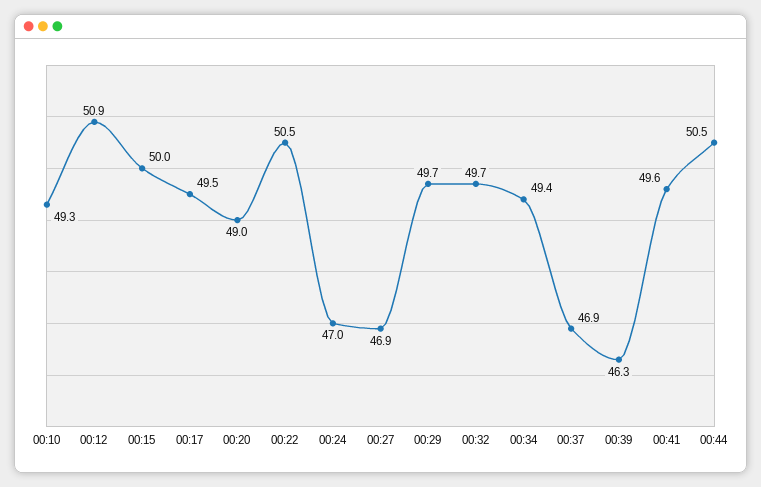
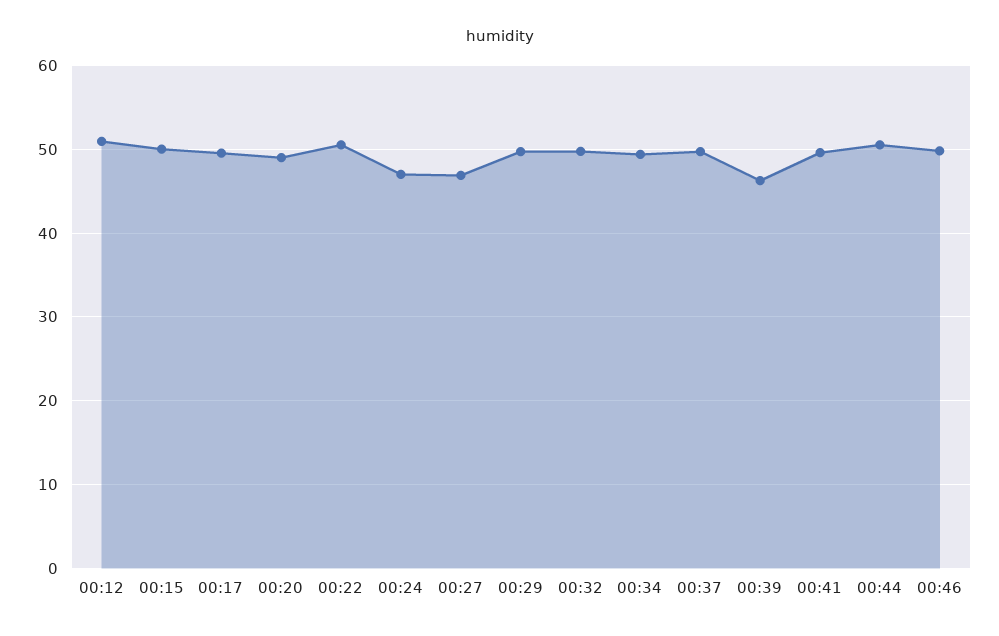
00:10: 49.3 -> none
00:37: 46.9 -> 50
00:46: none -> 50

